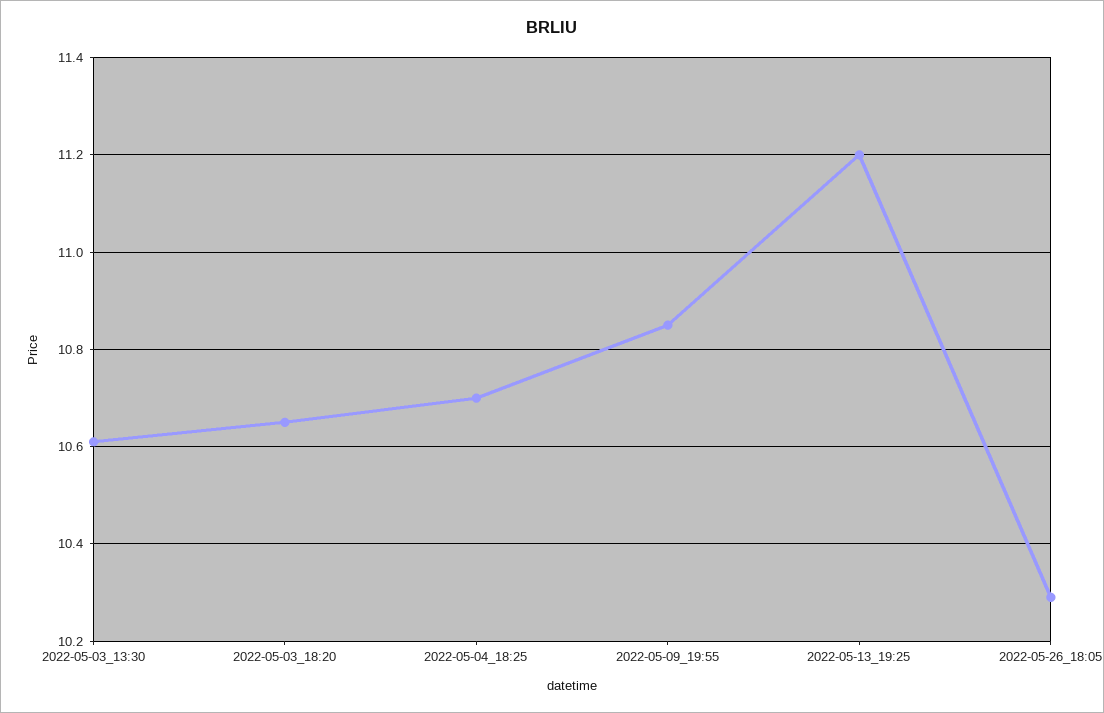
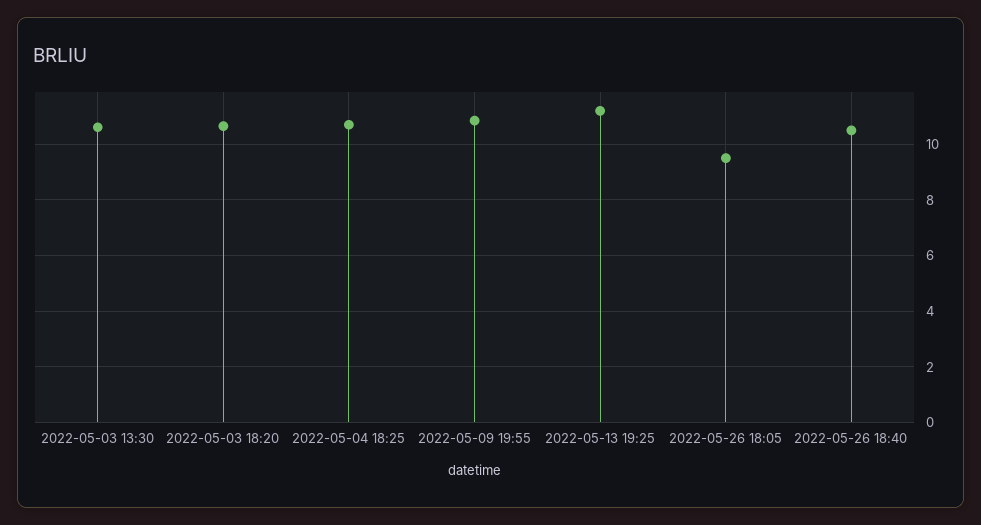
2022-05-26_18:05: 10.3 -> 9.5
2022-05-26 18:40: none -> 10.5

